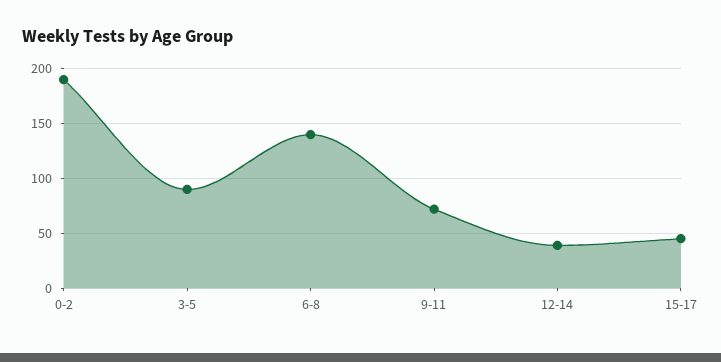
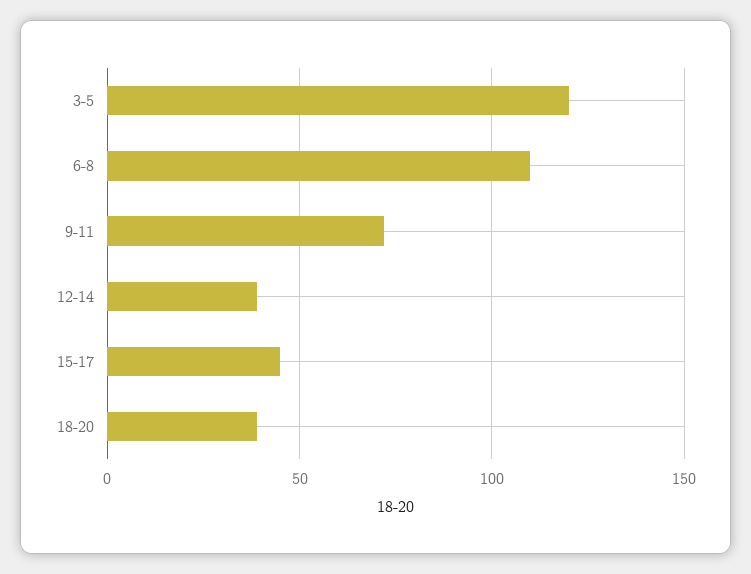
0-2: 190 -> none
3-5: 90 -> 120
6-8: 140 -> 110
18-20: none -> 40

